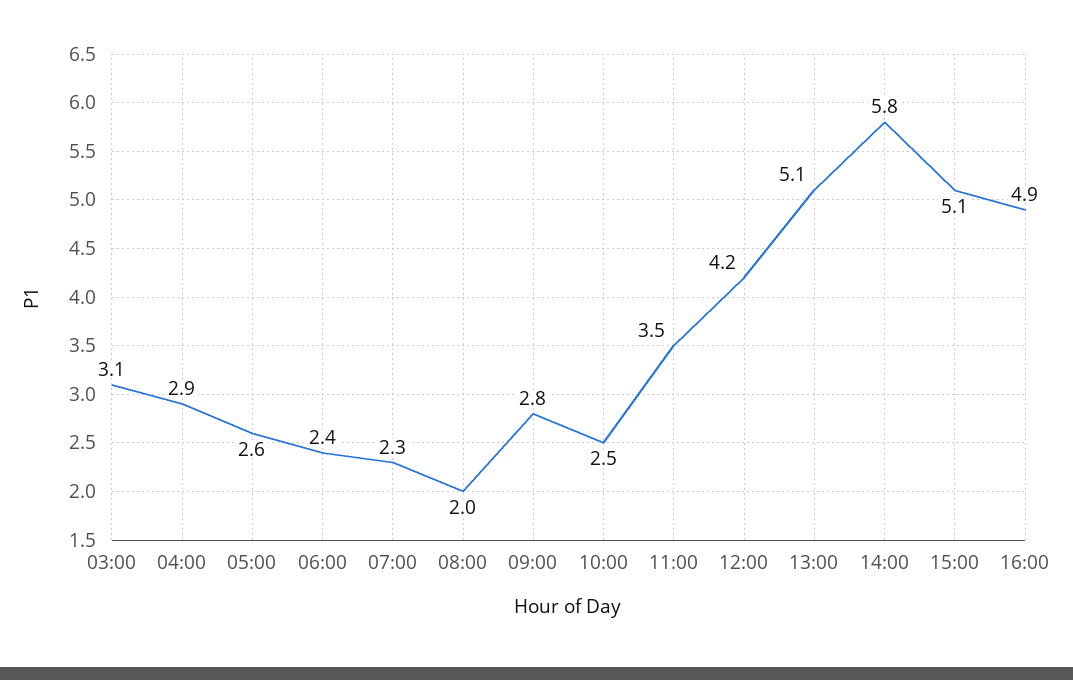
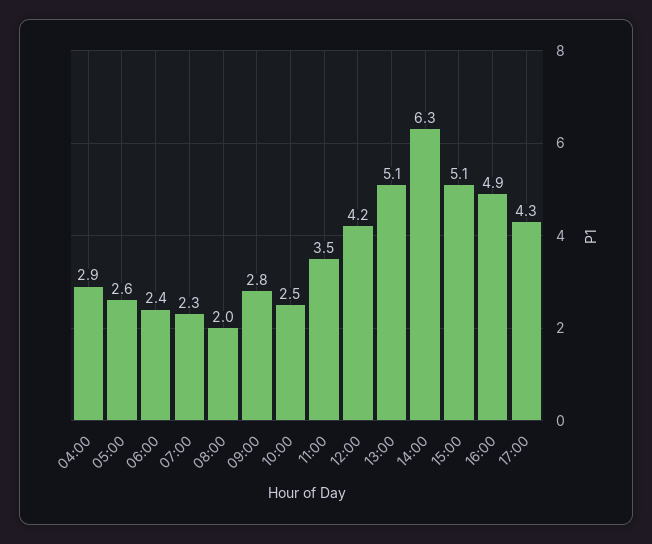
03:00: 3.1 -> none
14:00: 5.8 -> 6.3
17:00: none -> 4.3

